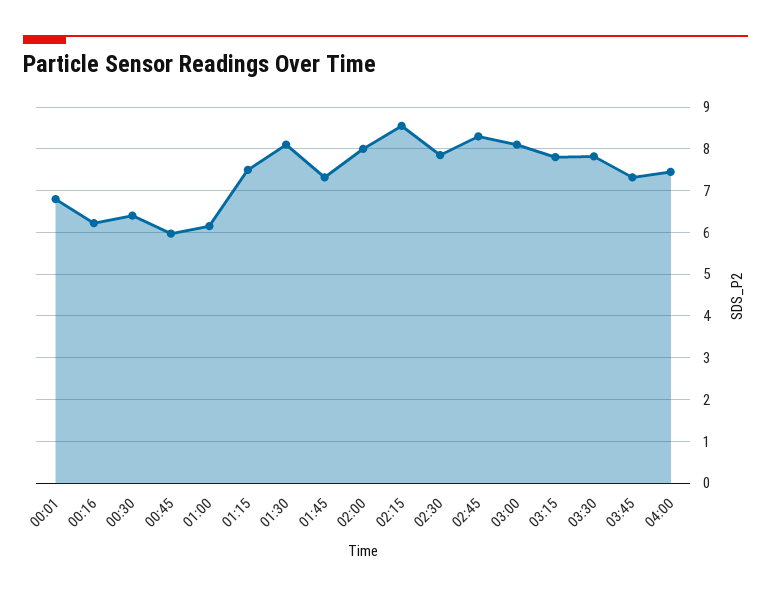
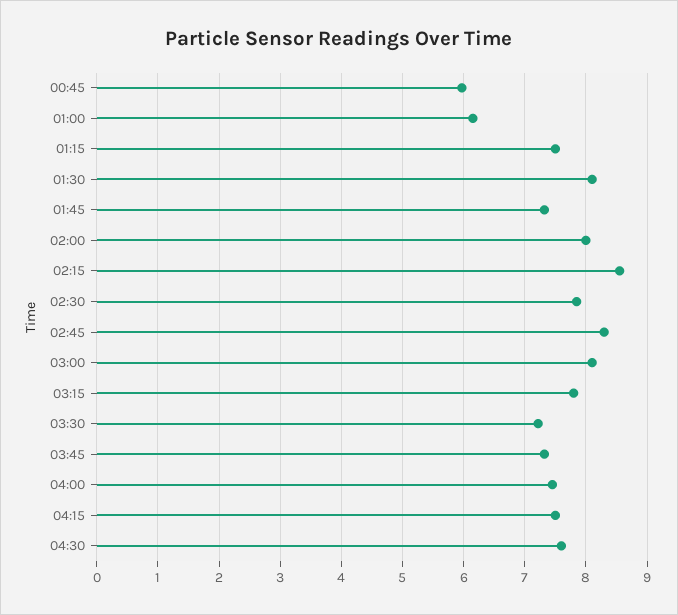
00:01: 6.8 -> none
00:16: 6.2 -> none
00:30: 6.4 -> none
03:30: 7.8 -> 7.2
04:15: none -> 7.5
04:30: none -> 7.6

